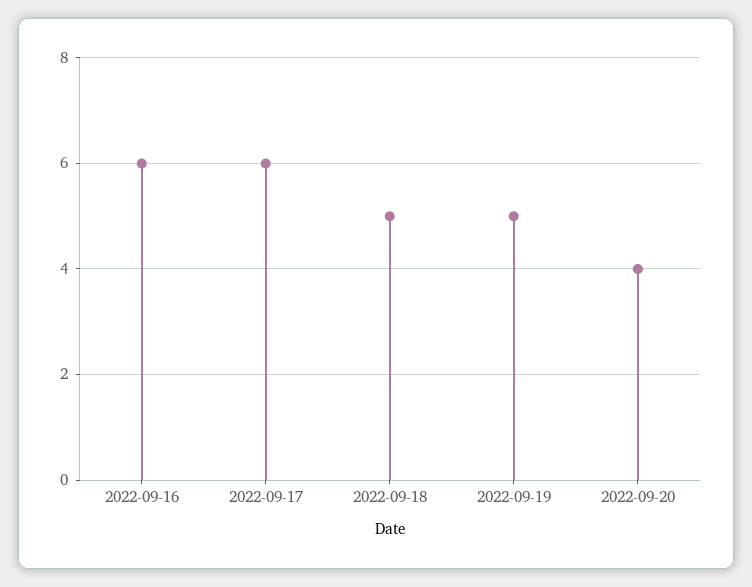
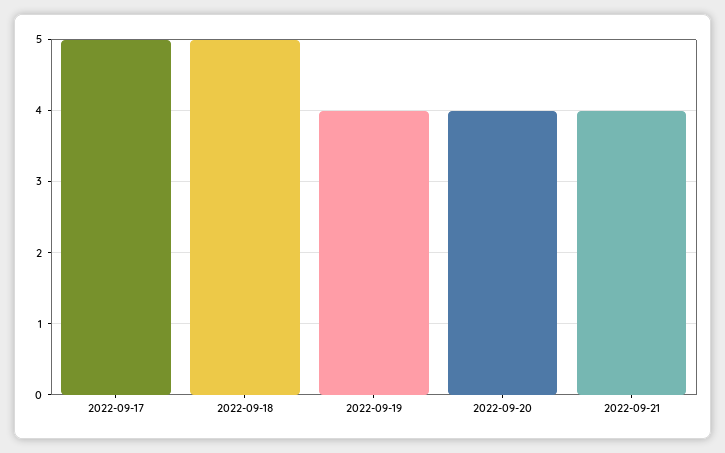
2022-09-16: 6 -> none
2022-09-17: 6 -> 5
2022-09-19: 5 -> 4
2022-09-21: none -> 4

